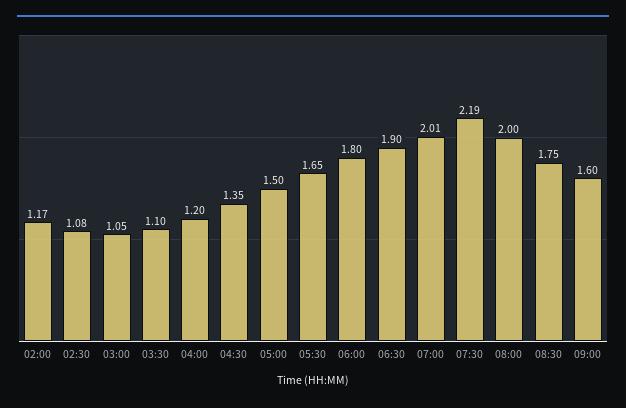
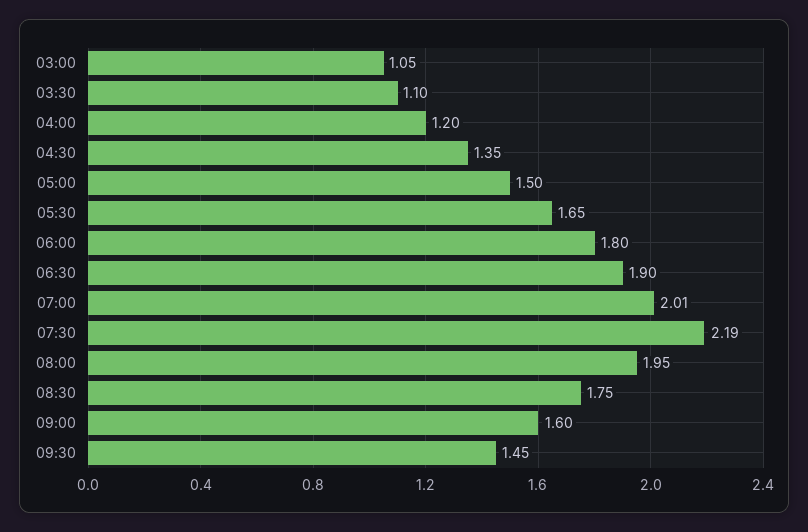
02:00: 1.17 -> none
02:30: 1.08 -> none
08:00: 2 -> 1.95
09:30: none -> 1.45

